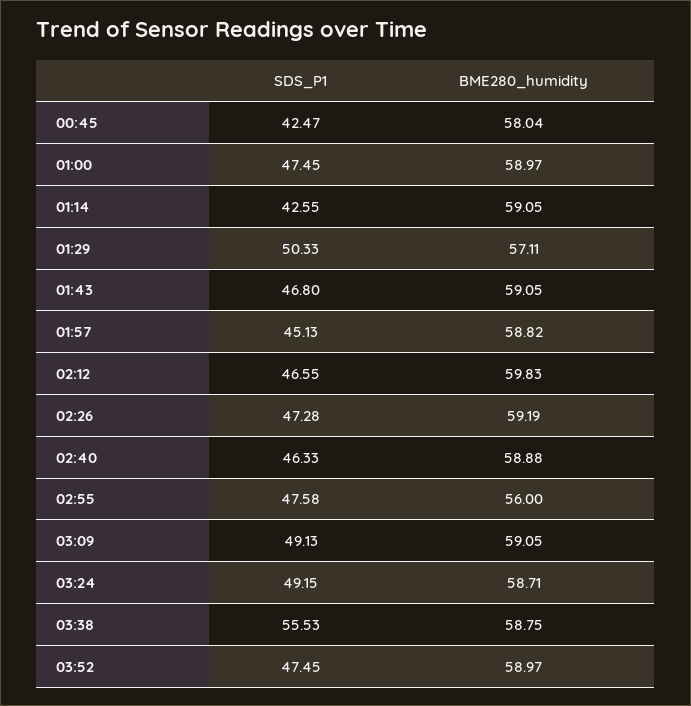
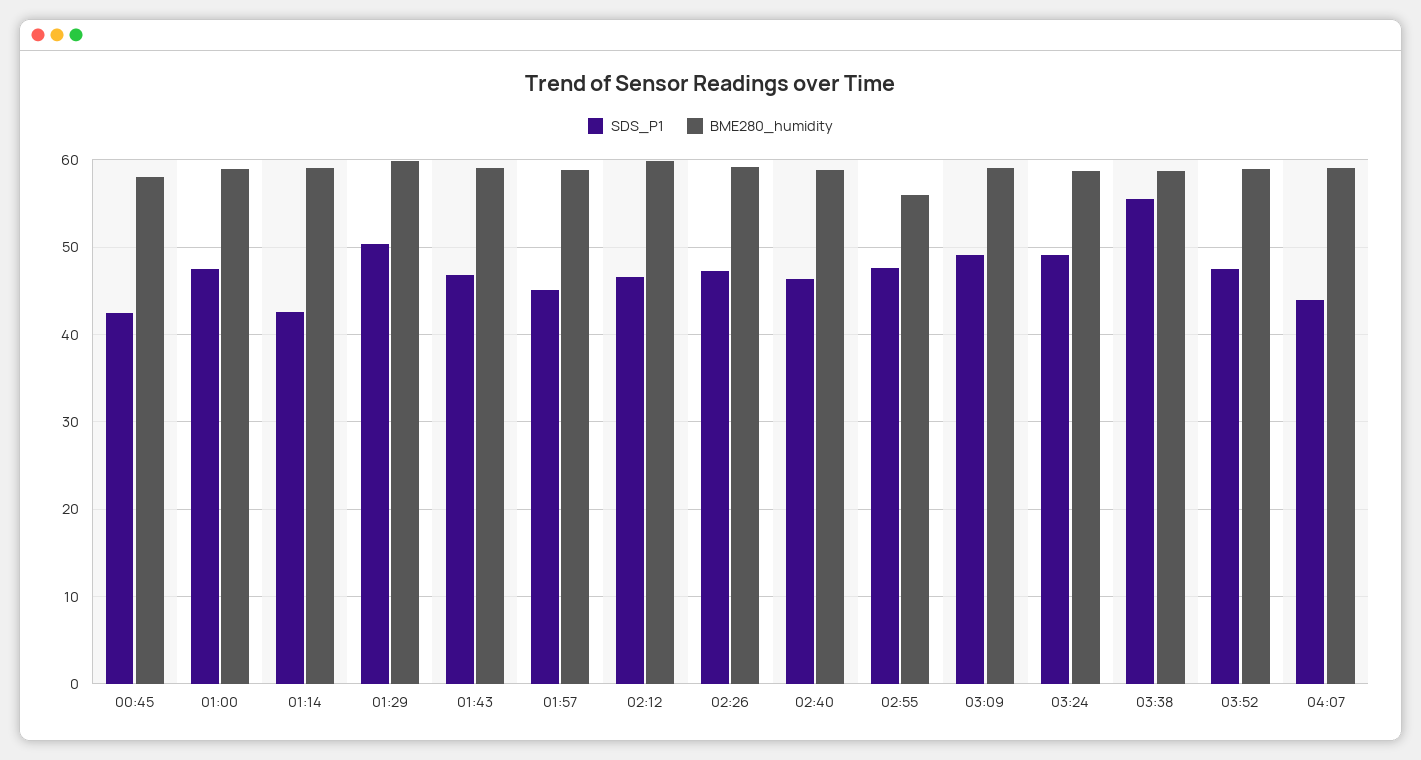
BME280_humidity, 01:29: 57.11 -> 60
SDS_P1, 04:07: none -> 44
BME280_humidity, 04:07: none -> 59

